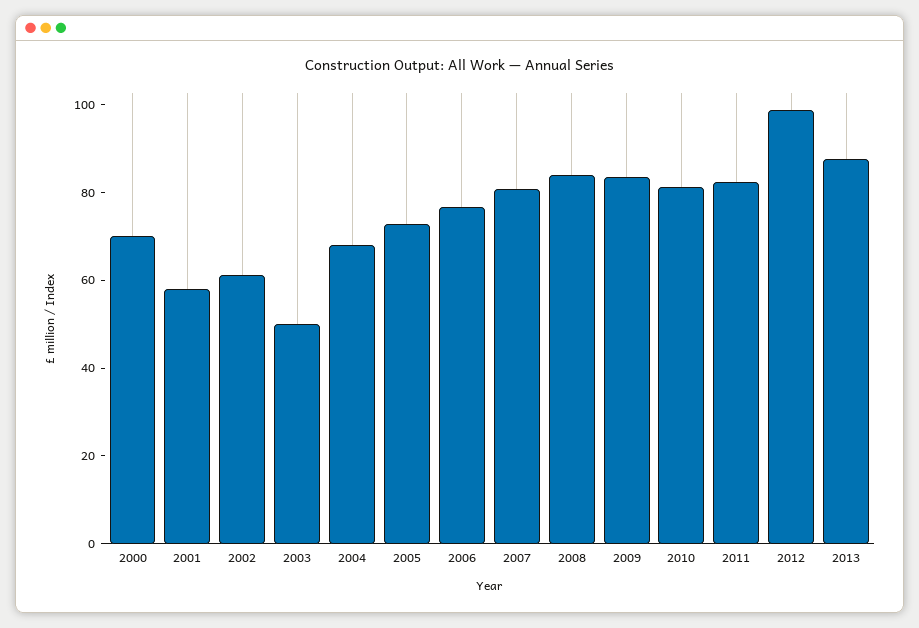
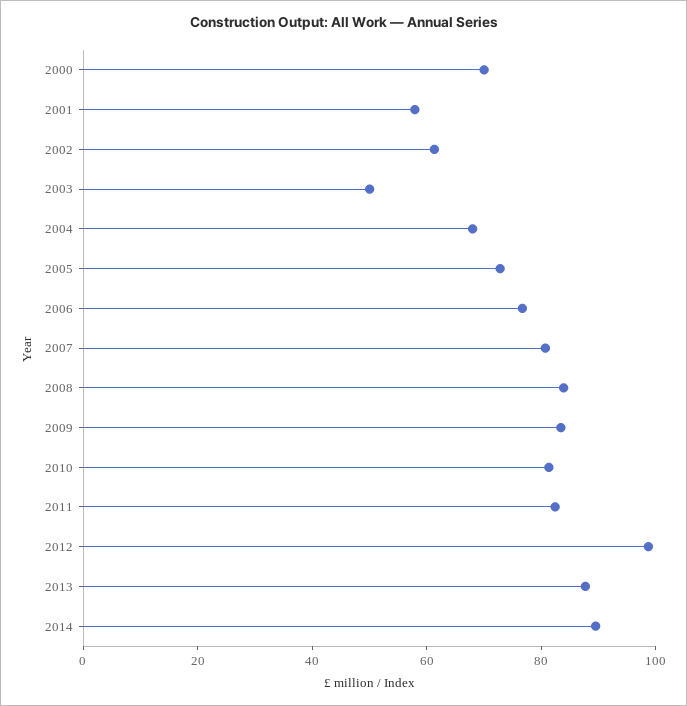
2014: none -> 90

